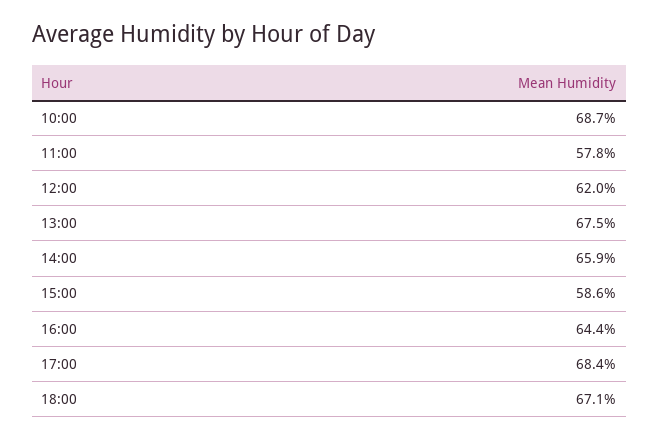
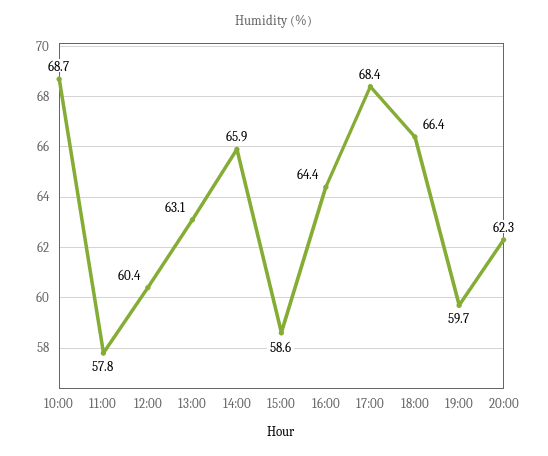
12:00: 62 -> 60.4
13:00: 67.5 -> 63.1
18:00: 67.1 -> 66.4
19:00: none -> 59.7
20:00: none -> 62.3

